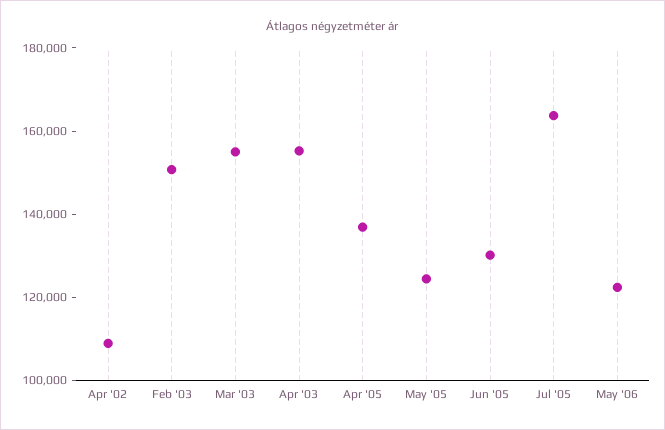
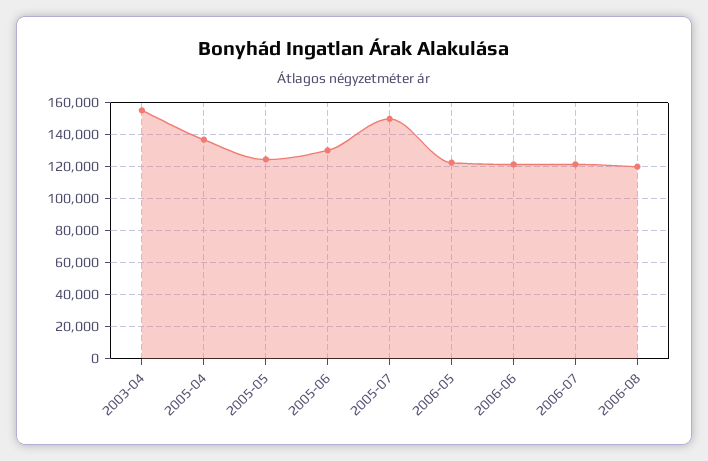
Apr '02: 110000 -> none
Feb '03: 150000 -> none
Mar '03: 155000 -> none
Jul '05: 165000 -> 150000
2006-06: none -> 120000
2006-07: none -> 120000
2006-08: none -> 120000

